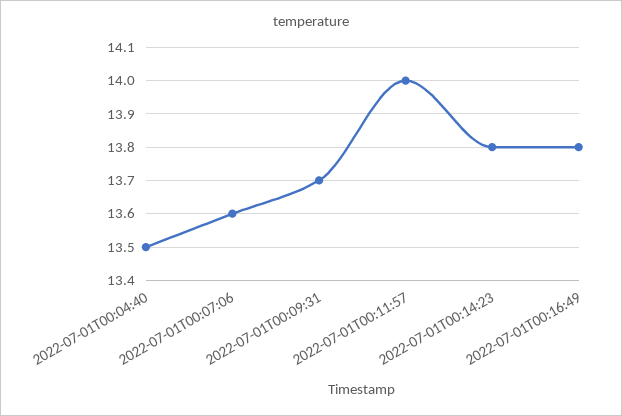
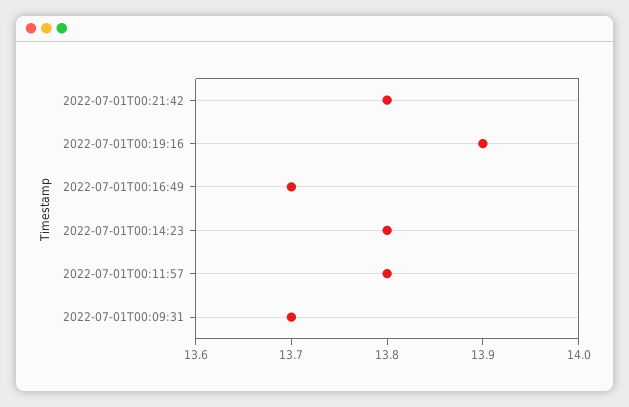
2022-07-01T00:04:40: 13.5 -> none
2022-07-01T00:07:06: 13.6 -> none
2022-07-01T00:11:57: 14 -> 13.8
2022-07-01T00:16:49: 13.8 -> 13.7
2022-07-01T00:21:42: none -> 13.8
2022-07-01T00:19:16: none -> 13.9

